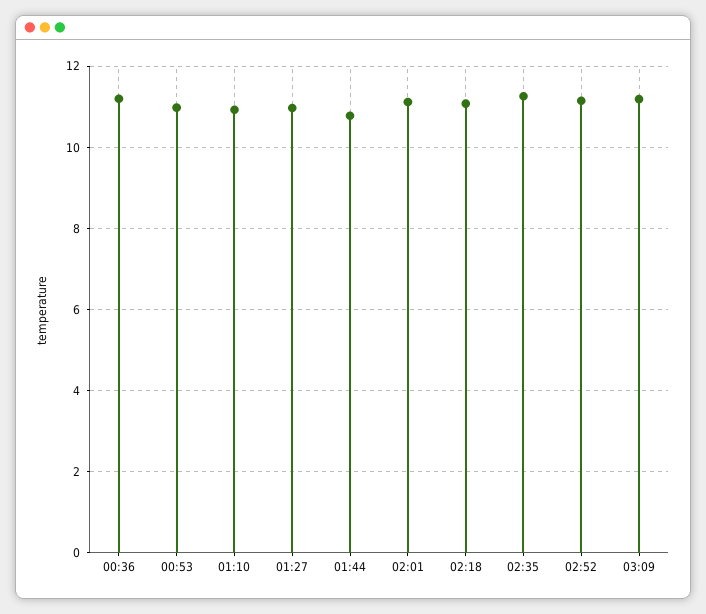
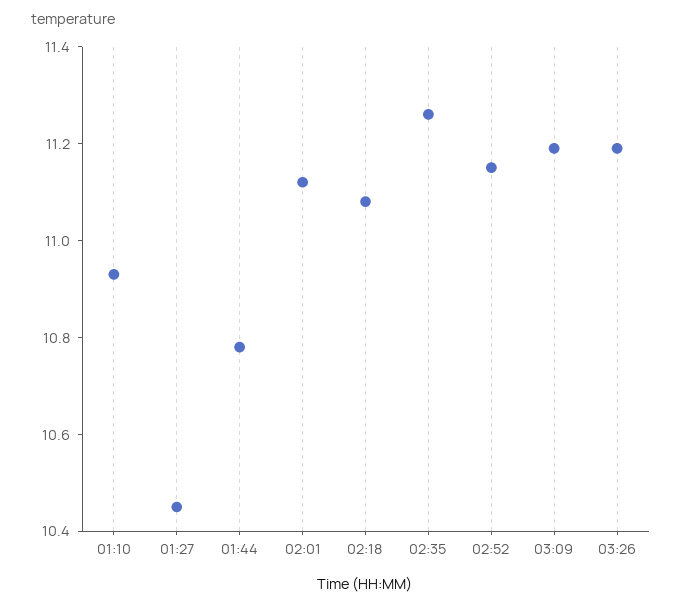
00:36: 11.2 -> none
00:53: 11 -> none
01:27: 11 -> 10.45
03:26: none -> 11.2

